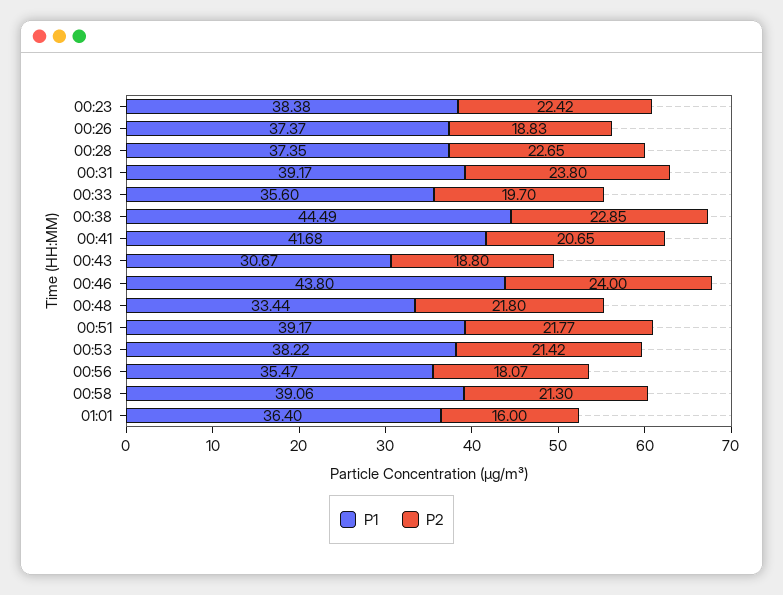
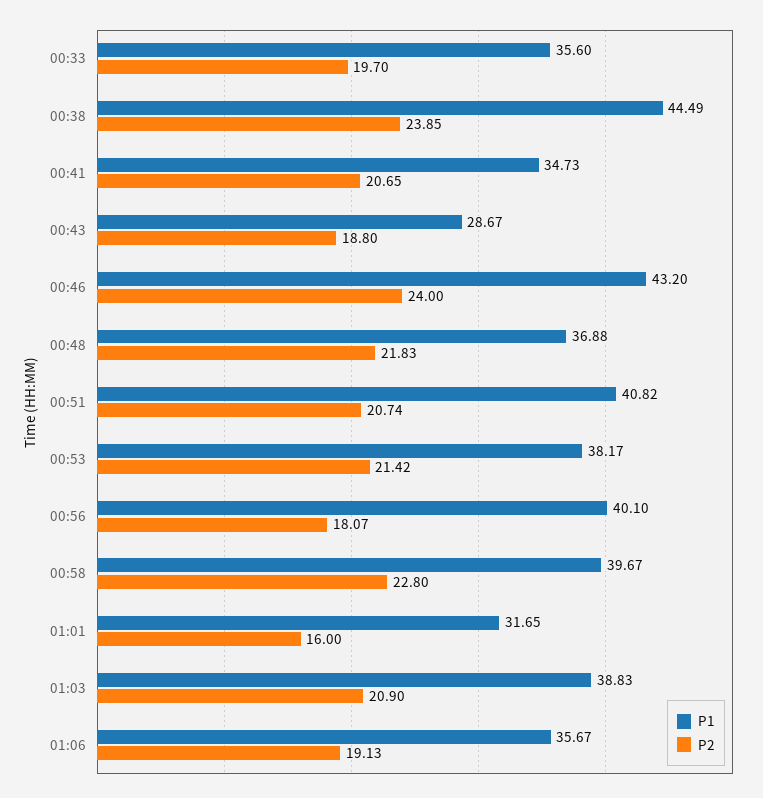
P1, 00:23: 38.38 -> none
P2, 00:23: 22.42 -> none
P1, 00:26: 37.37 -> none
P2, 00:26: 18.83 -> none
P1, 00:28: 37.35 -> none
P2, 00:28: 22.65 -> none
P1, 00:31: 39.17 -> none
P2, 00:31: 23.8 -> none
P2, 00:38: 22.85 -> 23.85
P1, 00:41: 41.68 -> 34.73
P1, 00:43: 30.67 -> 28.67
P1, 00:46: 43.8 -> 43.2
P1, 00:48: 33.44 -> 36.88
P2, 00:48: 21.8 -> 21.83
P1, 00:51: 39.17 -> 40.82
P2, 00:51: 21.77 -> 20.74
P1, 00:53: 38.22 -> 38.17
P1, 00:56: 35.47 -> 40.1
P1, 00:58: 39.06 -> 39.67
P2, 00:58: 21.3 -> 22.8
P1, 01:01: 36.4 -> 31.65
P1, 01:03: none -> 38.83
P2, 01:03: none -> 20.9
P1, 01:06: none -> 35.67
P2, 01:06: none -> 19.13

